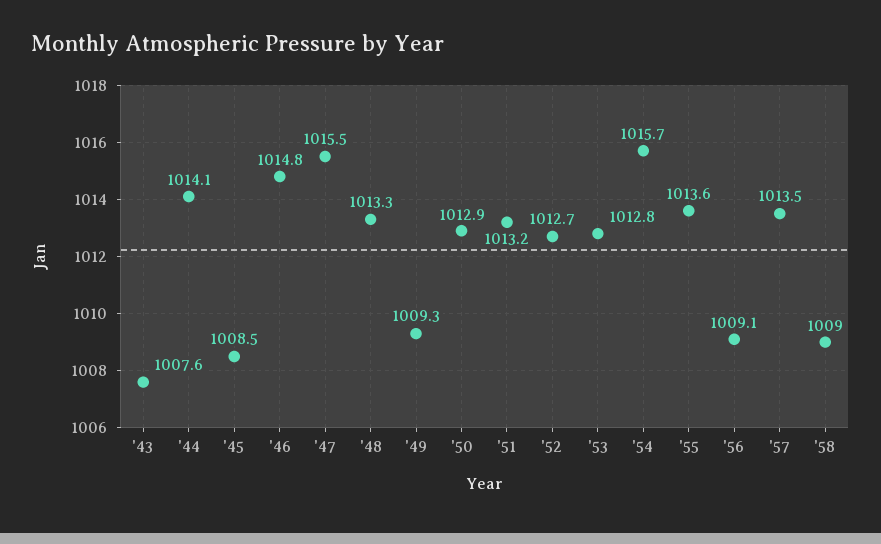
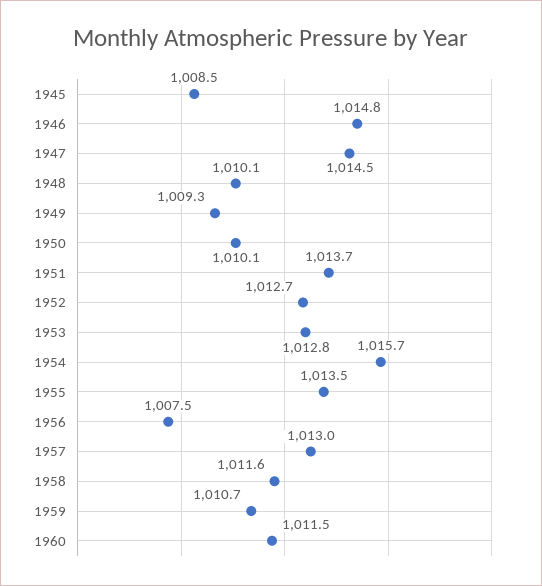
'43: 1007.6 -> none
'44: 1014.1 -> none
'47: 1015.5 -> 1014.5
'48: 1013.3 -> 1010.1
'50: 1012.9 -> 1010.1
'51: 1013.2 -> 1013.7
'55: 1013.6 -> 1013.5
'56: 1009.1 -> 1007.5
'57: 1013.5 -> 1013
'58: 1009 -> 1011.6
1959: none -> 1010.7
1960: none -> 1011.5

